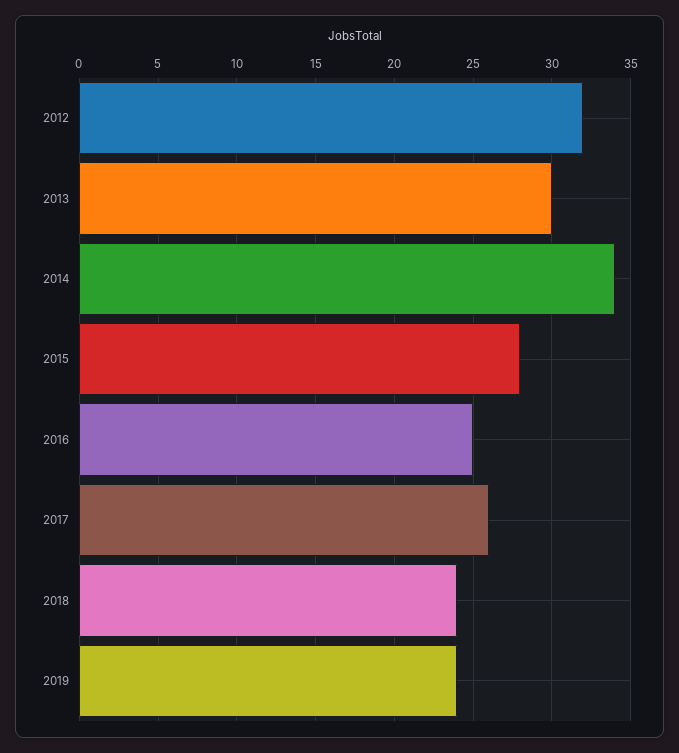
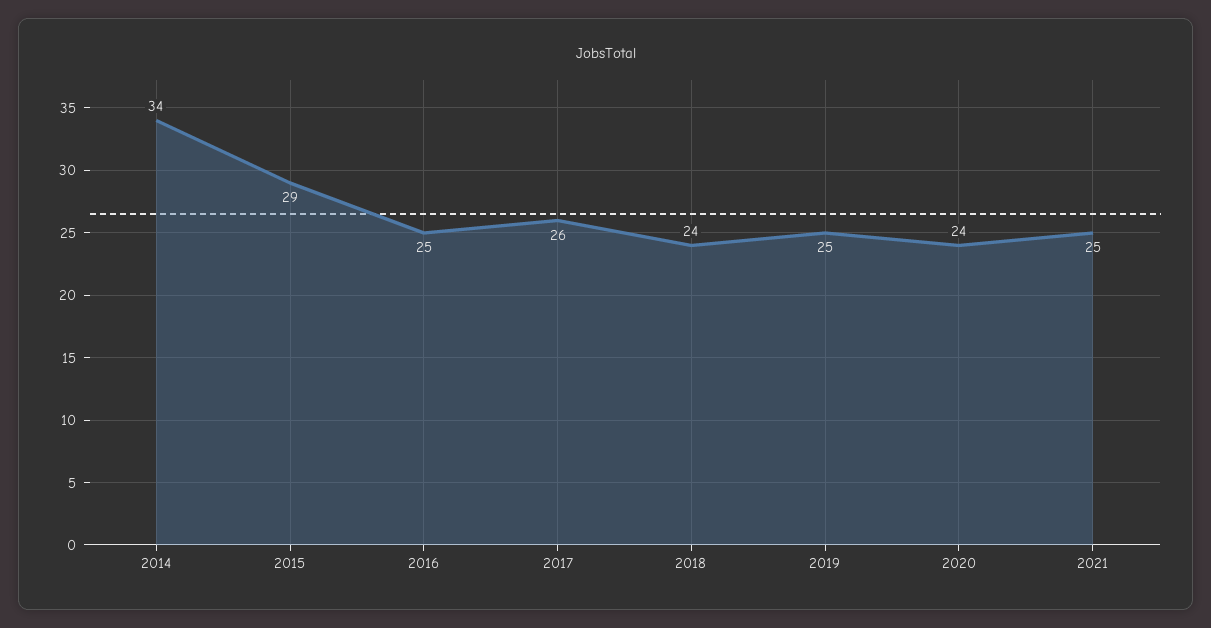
2012: 32 -> none
2013: 30 -> none
2015: 28 -> 29
2019: 24 -> 25
2020: none -> 24
2021: none -> 25

